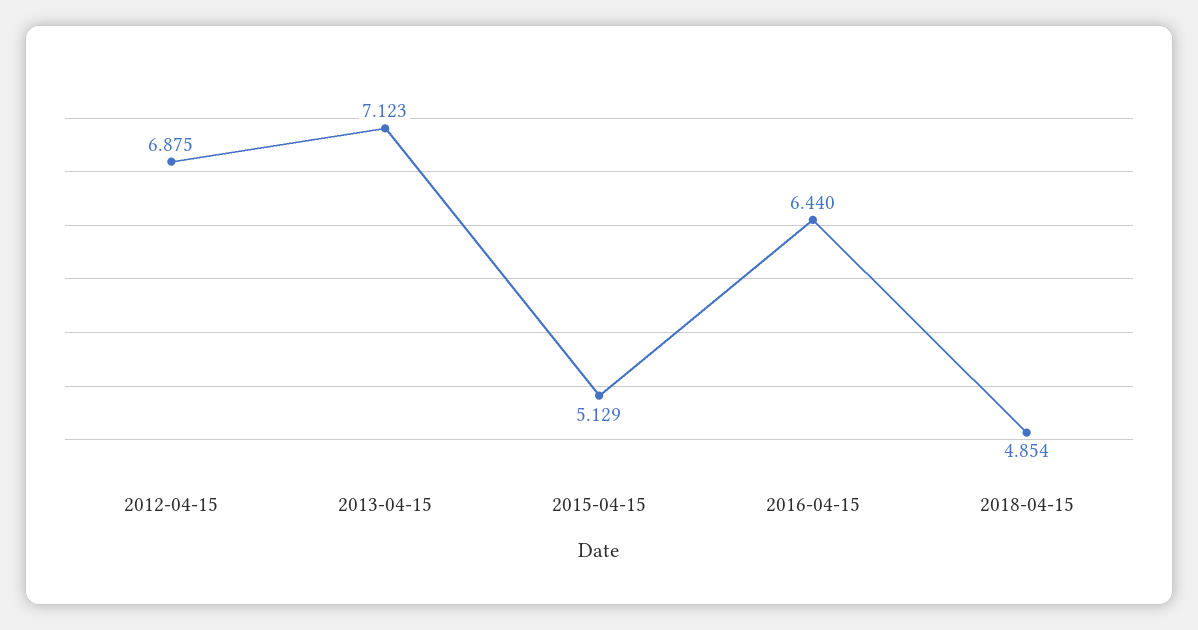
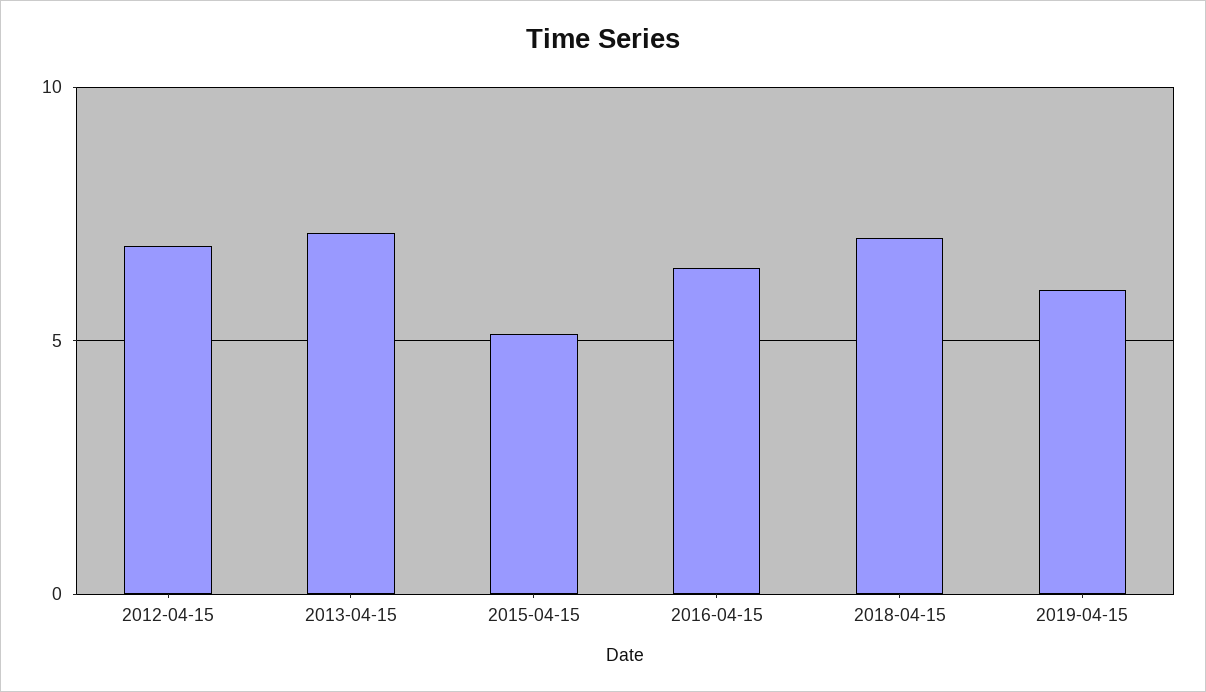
2018-04-15: 4.854 -> 7
2019-04-15: none -> 6

